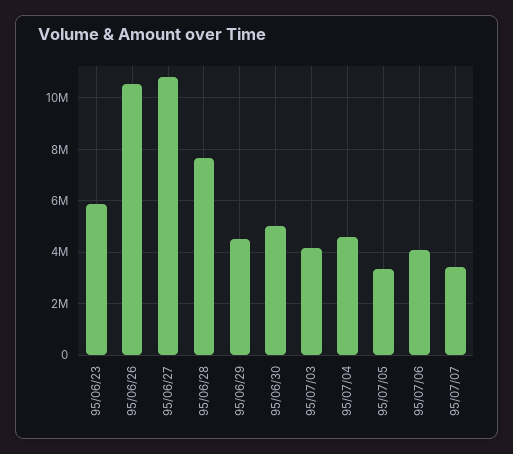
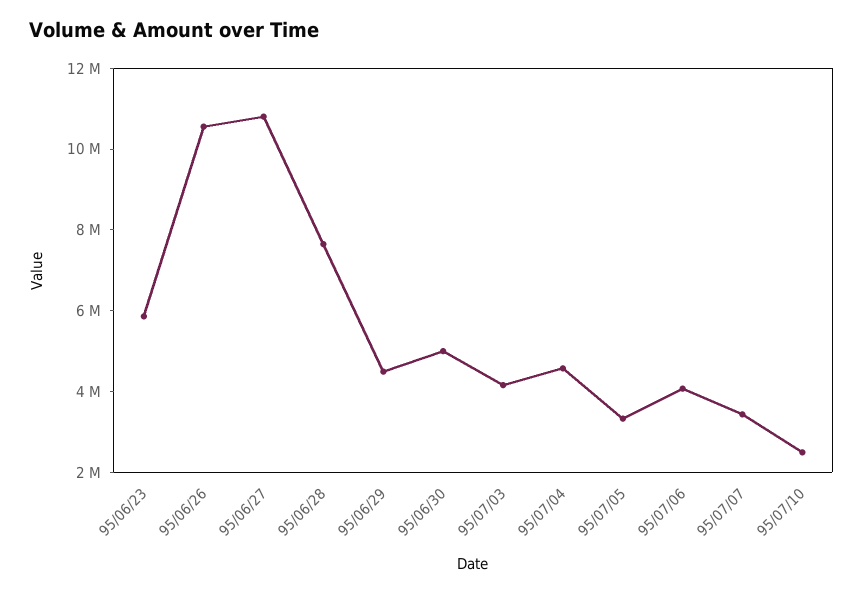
95/07/10: none -> 2500000

